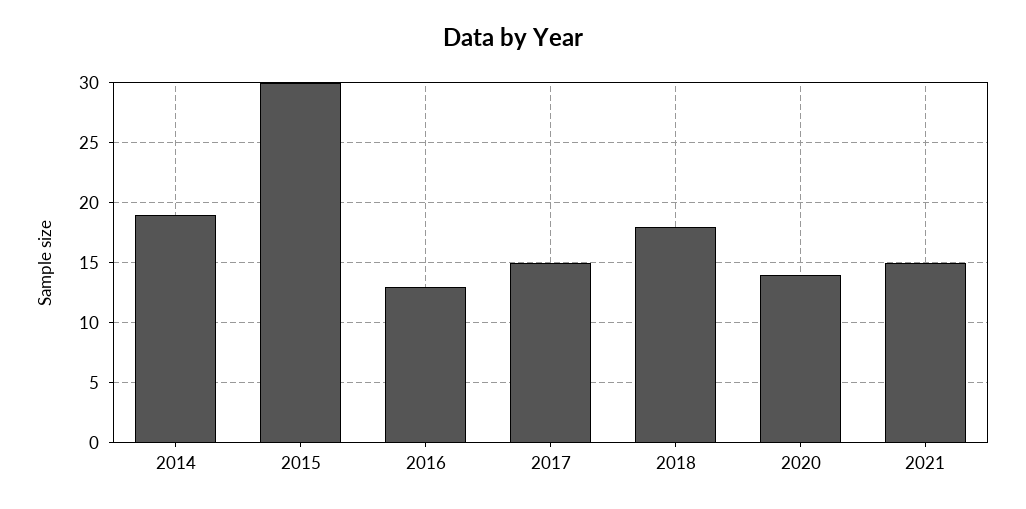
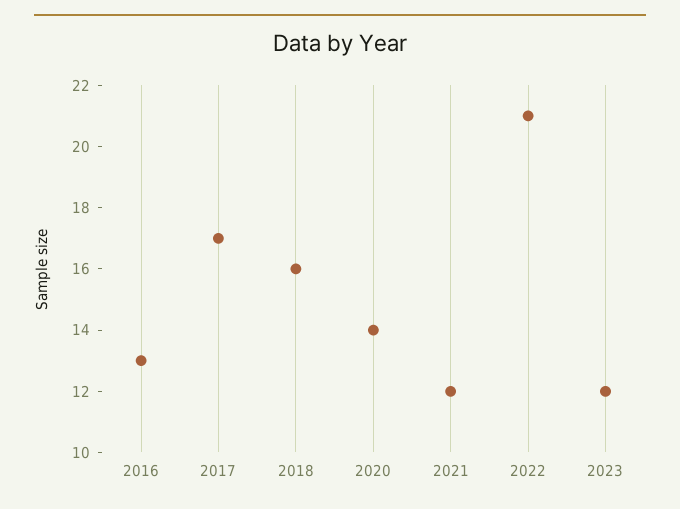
2014: 19 -> none
2015: 30 -> none
2017: 15 -> 17
2018: 18 -> 16
2021: 15 -> 12
2022: none -> 21
2023: none -> 12

